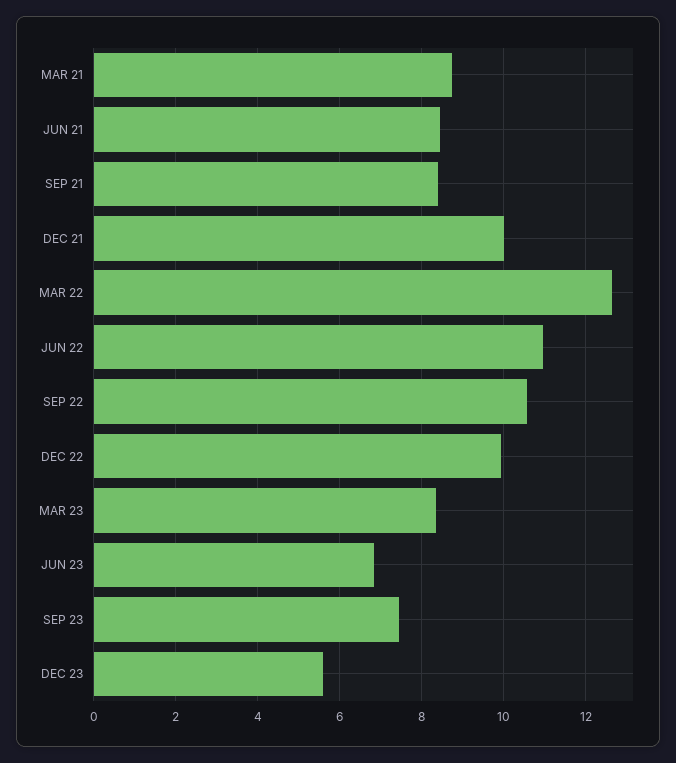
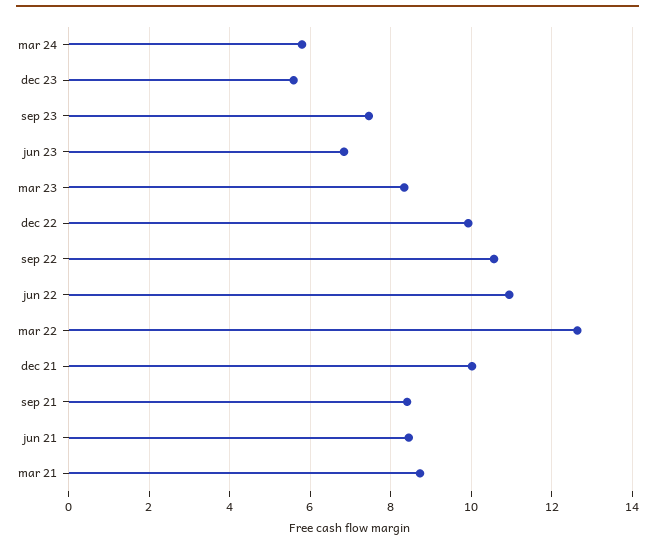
mar 24: none -> 5.8

